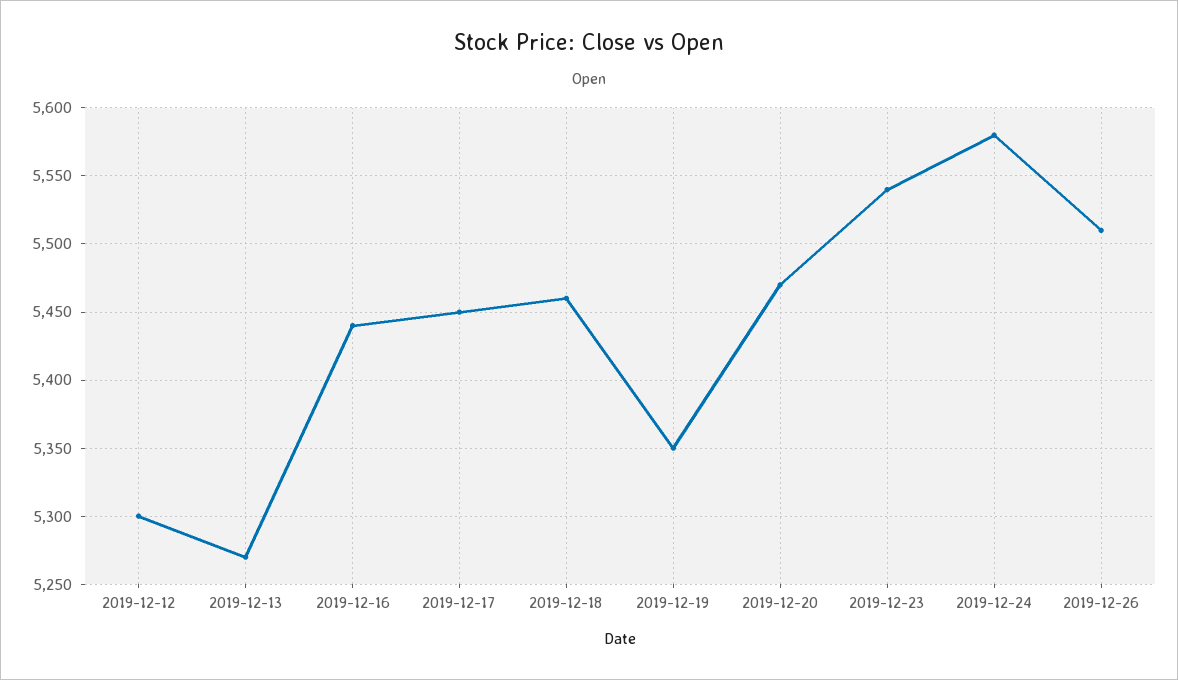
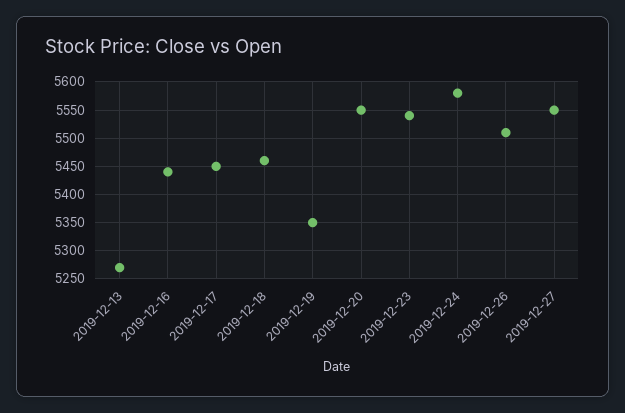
2019-12-12: 5300 -> none
2019-12-20: 5470 -> 5550
2019-12-27: none -> 5550

